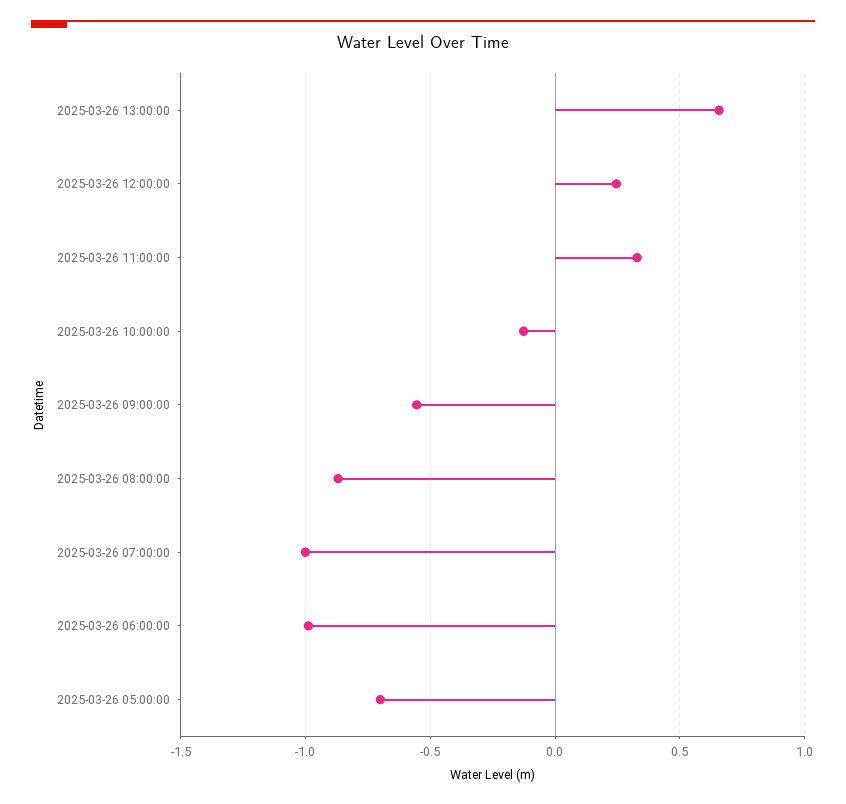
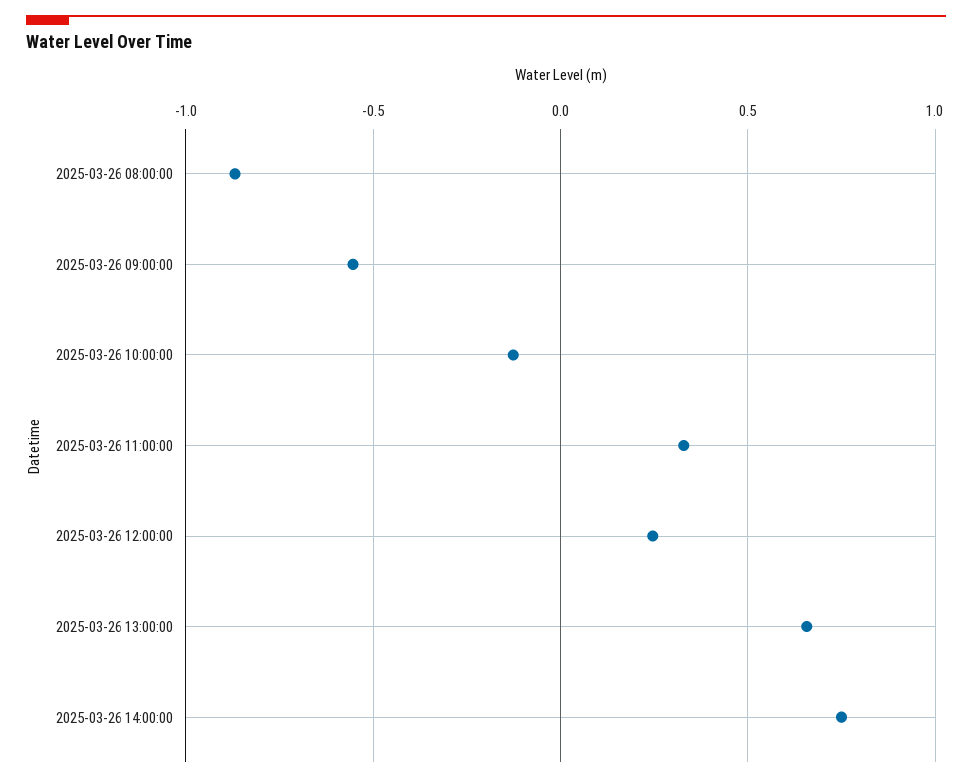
2025-03-26 07:00:00: -1 -> none
2025-03-26 06:00:00: -1 -> none
2025-03-26 05:00:00: -0.7 -> none
2025-03-26 14:00:00: none -> 0.75

